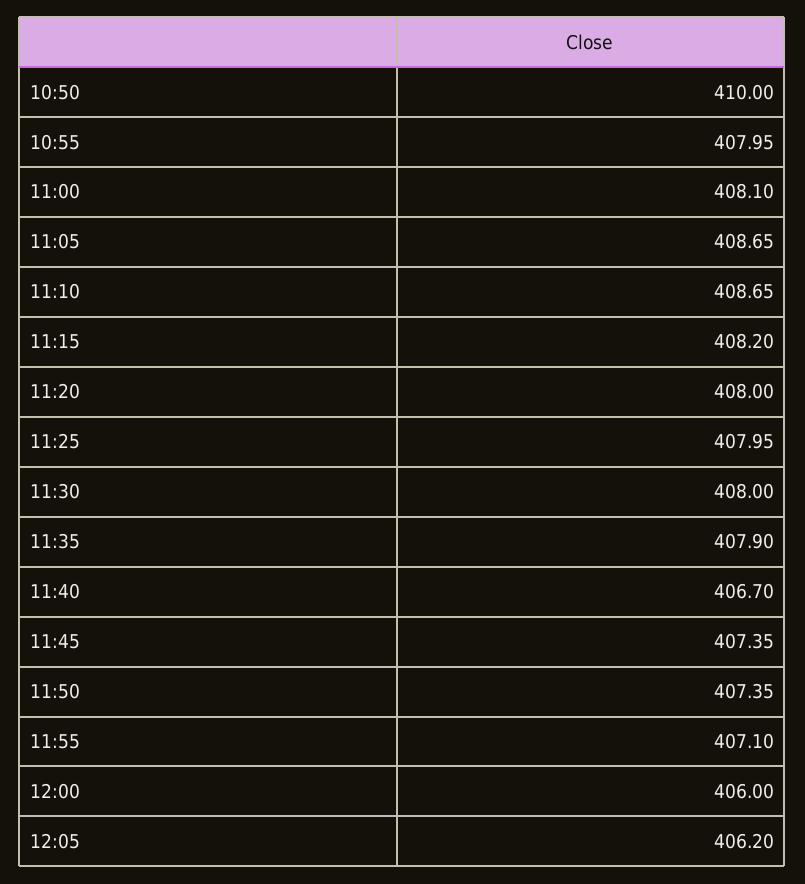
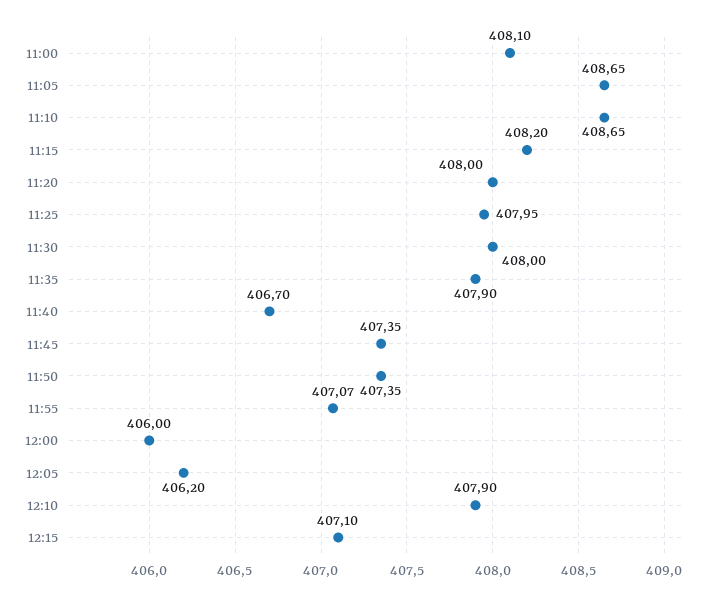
10:50: 410 -> none
10:55: 407.95 -> none
11:55: 407.1 -> 407.07
12:10: none -> 407.9
12:15: none -> 407.1

